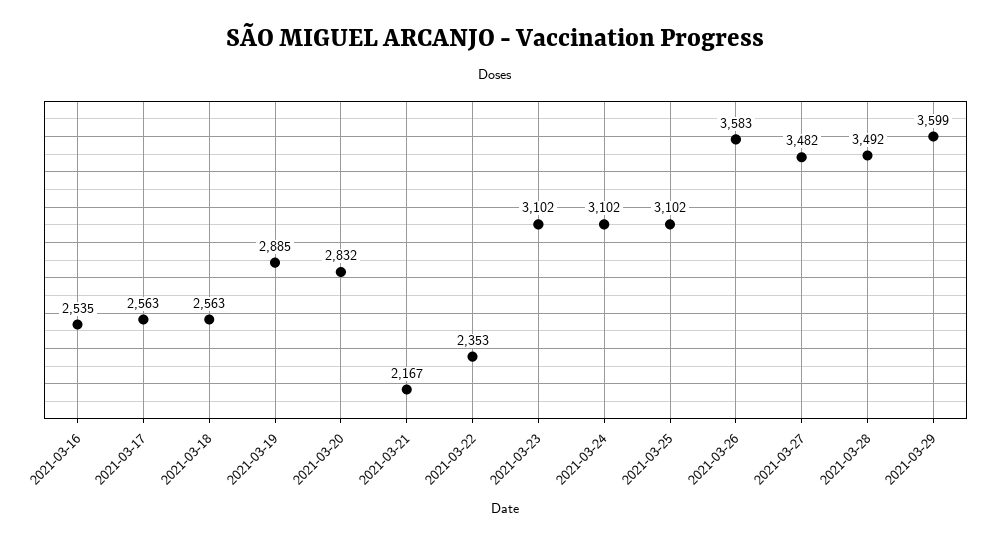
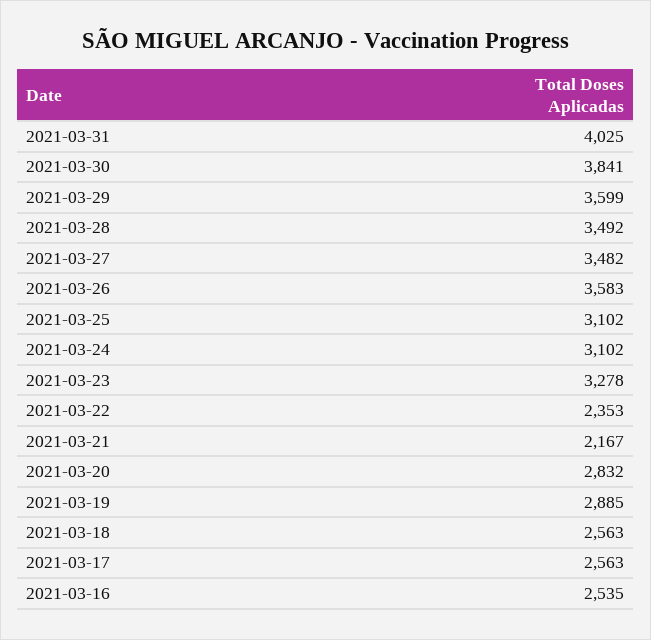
2021-03-23: 3102 -> 3278
2021-03-31: none -> 4025
2021-03-30: none -> 3841

